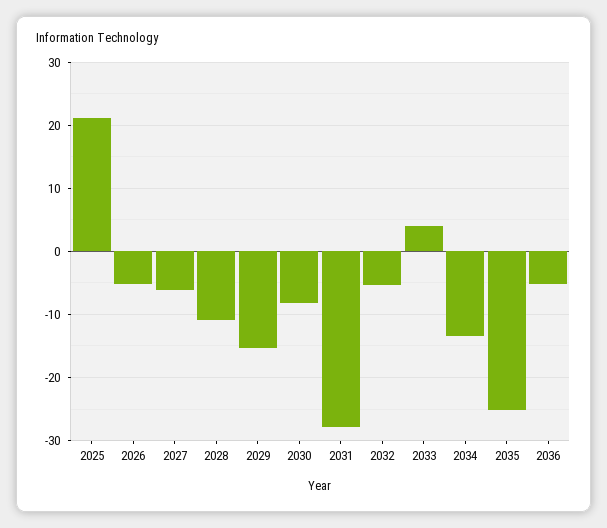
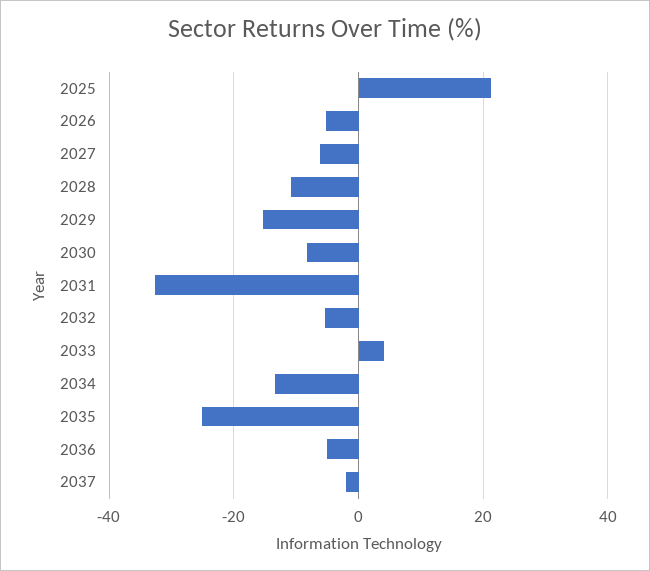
2031: -28 -> -32
2037: none -> -2

